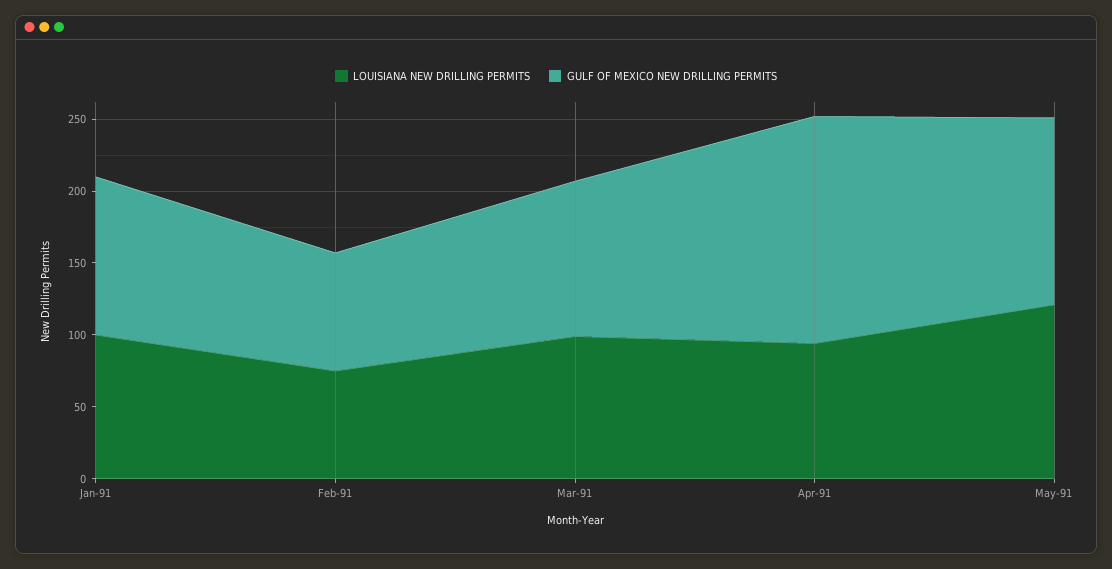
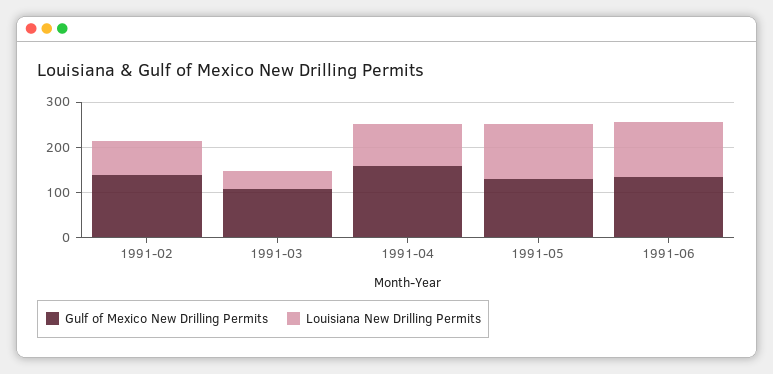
LOUISIANA NEW DRILLING PERMITS, Jan-91: 100 -> none
GULF OF MEXICO NEW DRILLING PERMITS, Jan-91: 110 -> none
GULF OF MEXICO NEW DRILLING PERMITS, Feb-91: 80 -> 140
LOUISIANA NEW DRILLING PERMITS, Mar-91: 100 -> 40
GULF OF MEXICO NEW DRILLING PERMITS, 1991-06: none -> 140
LOUISIANA NEW DRILLING PERMITS, 1991-06: none -> 120

